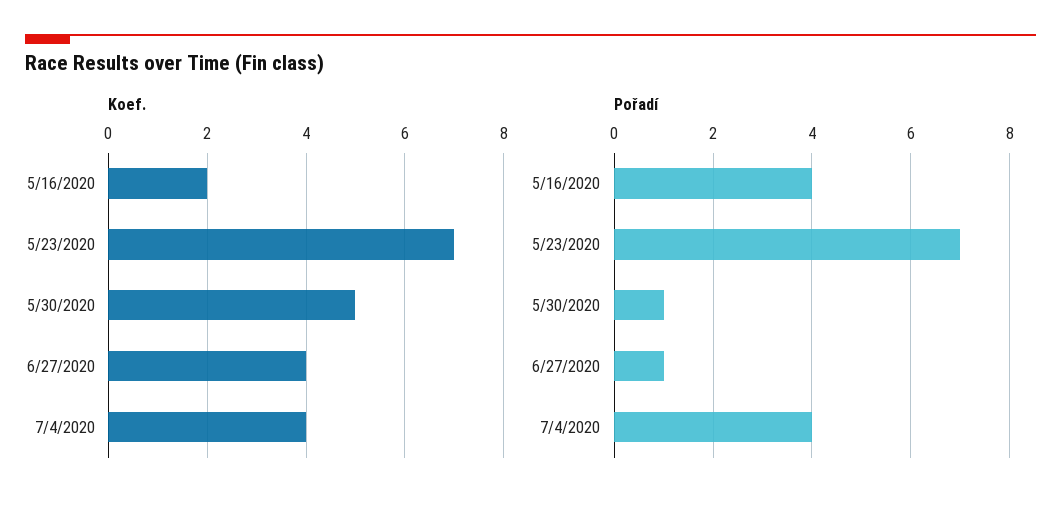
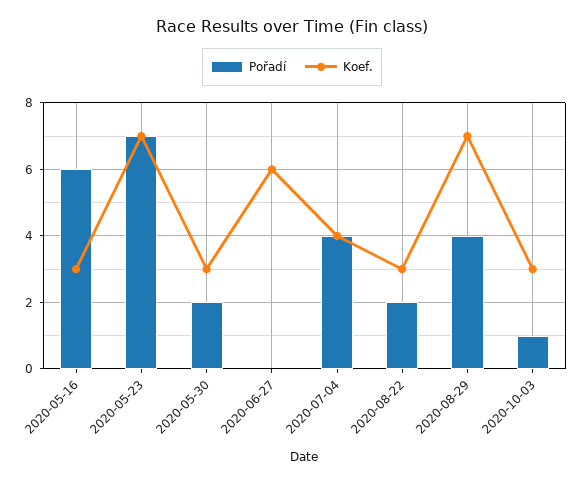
Koef., 5/16/2020: 2 -> 3
Koef., 5/30/2020: 5 -> 3
Koef., 6/27/2020: 4 -> 6
Pořadí, 5/16/2020: 4 -> 6
Pořadí, 5/30/2020: 1 -> 2
Pořadí, 6/27/2020: 1 -> 0
Pořadí, 2020-08-22: none -> 2
Koef., 2020-08-22: none -> 3
Pořadí, 2020-08-29: none -> 4
Koef., 2020-08-29: none -> 7
Pořadí, 2020-10-03: none -> 1
Koef., 2020-10-03: none -> 3

